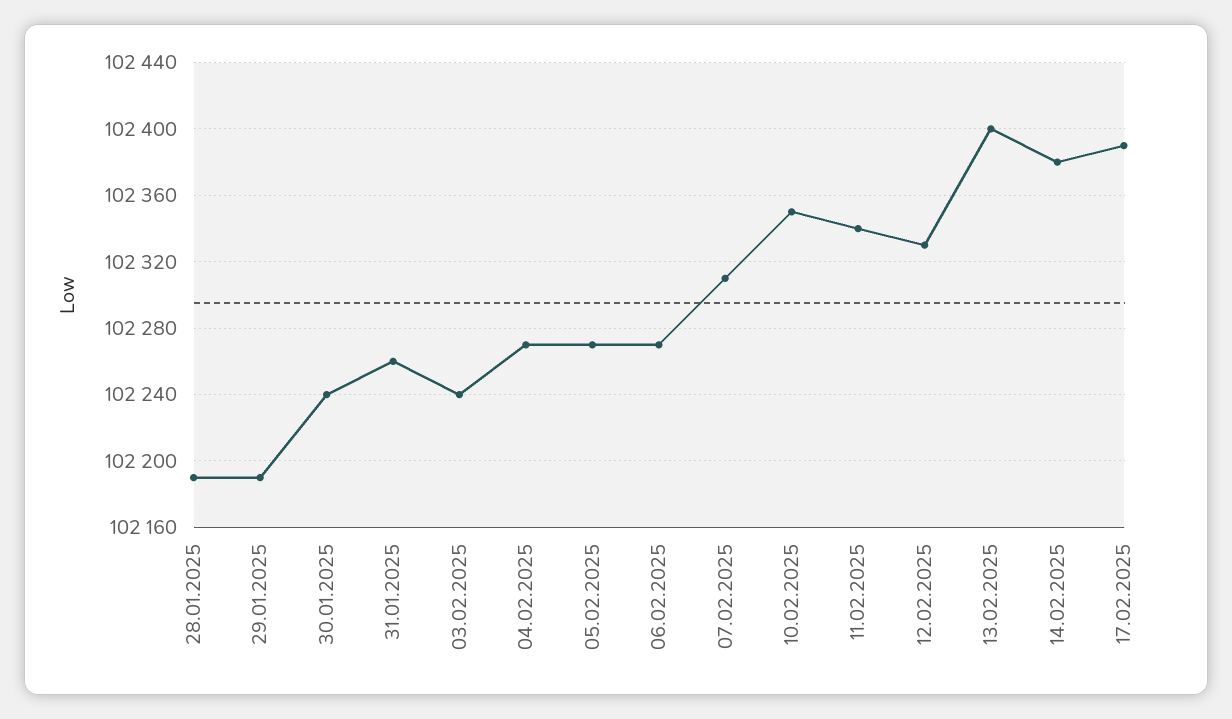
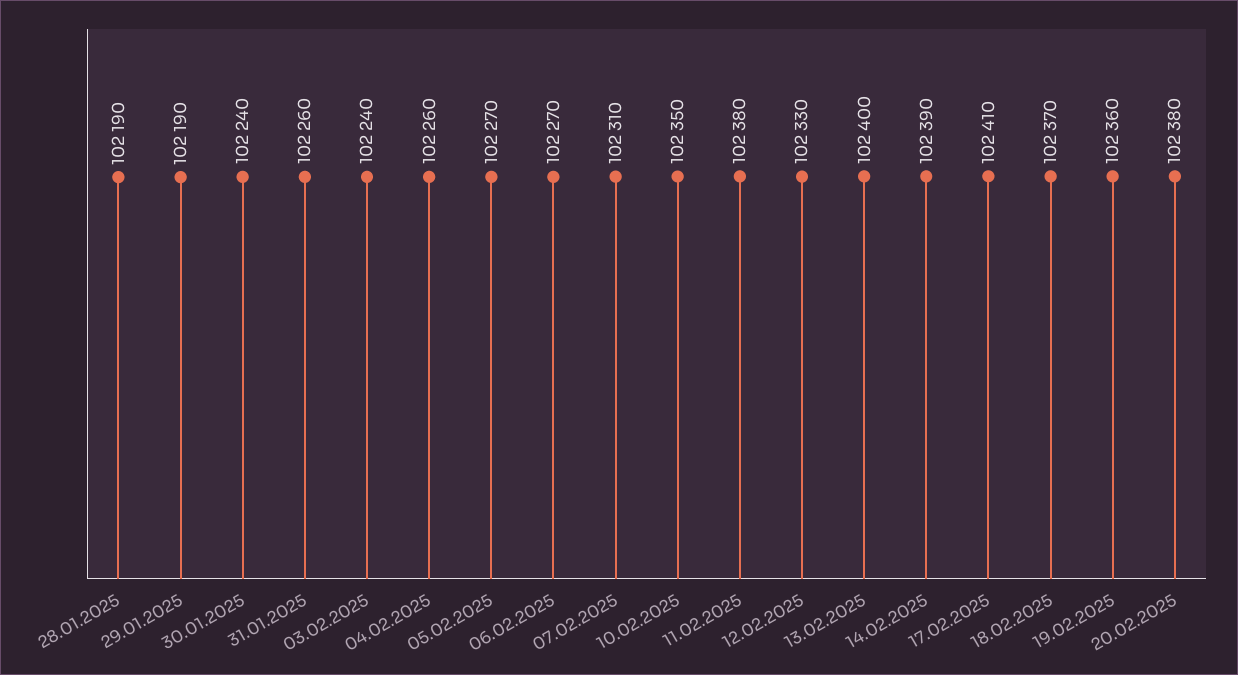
04.02.2025: 102270 -> 102260
11.02.2025: 102340 -> 102380
14.02.2025: 102380 -> 102390
17.02.2025: 102390 -> 102410
18.02.2025: none -> 102370
19.02.2025: none -> 102360
20.02.2025: none -> 102380

